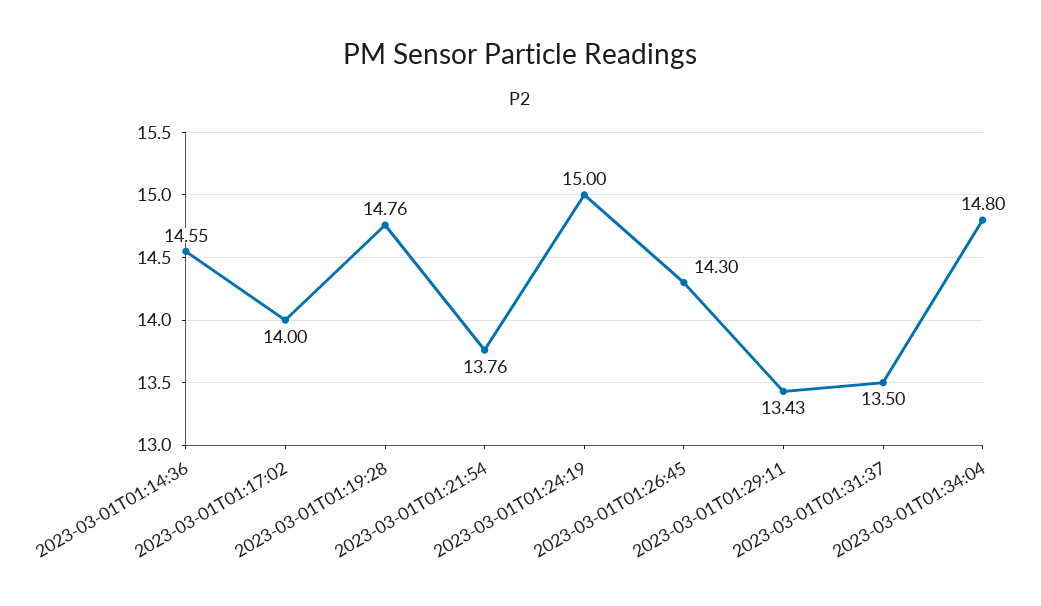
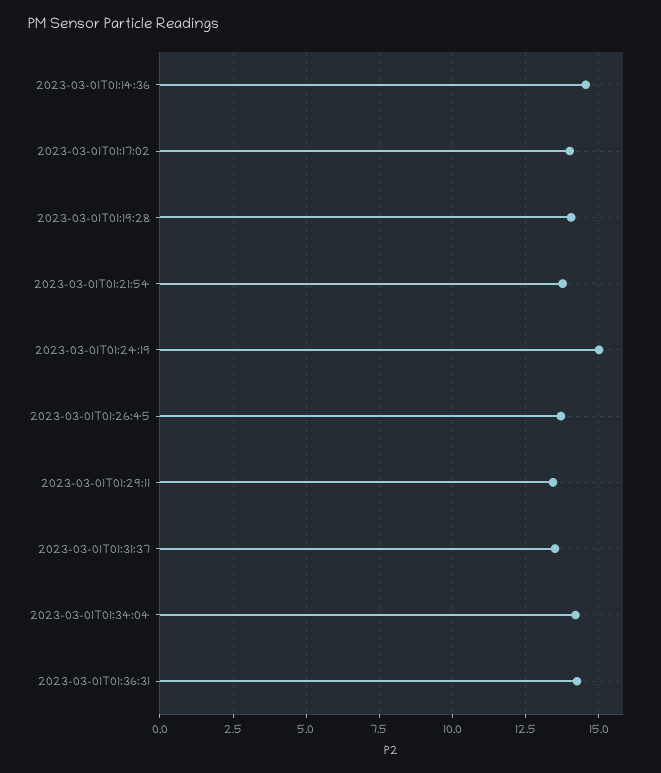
2023-03-01T01:19:28: 14.76 -> 14
2023-03-01T01:26:45: 14.3 -> 13.75
2023-03-01T01:34:04: 14.8 -> 14.25
2023-03-01T01:36:31: none -> 14.25

